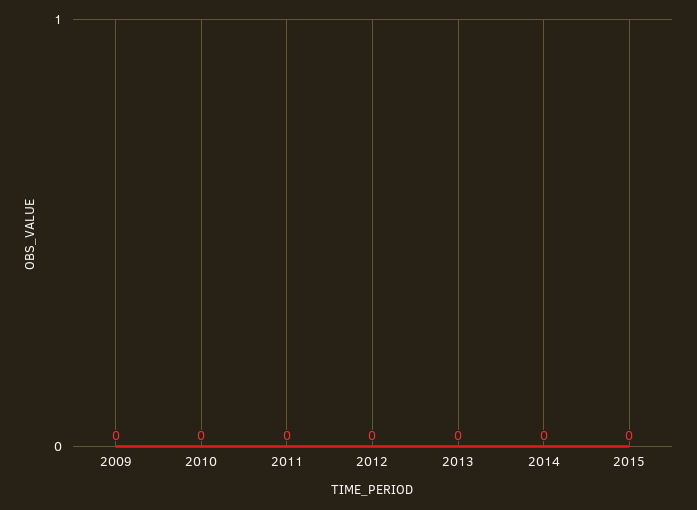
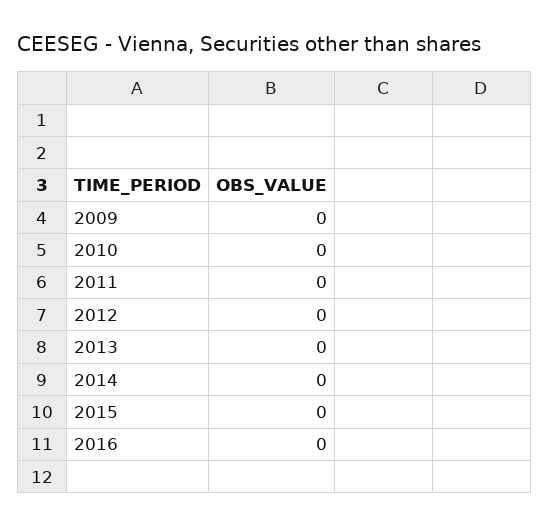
2016: none -> 0

